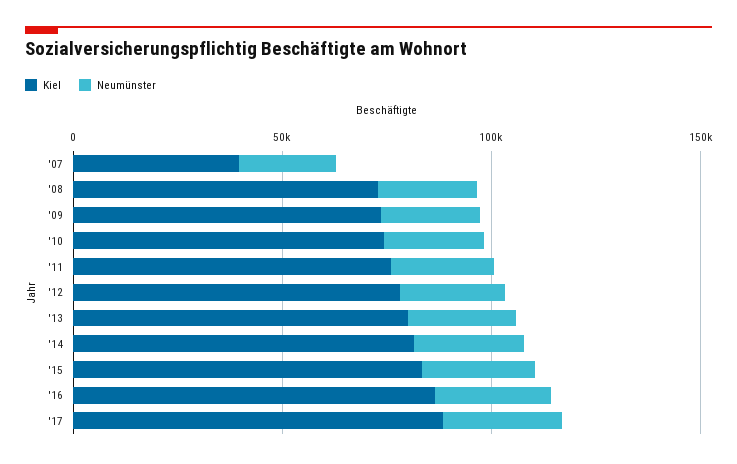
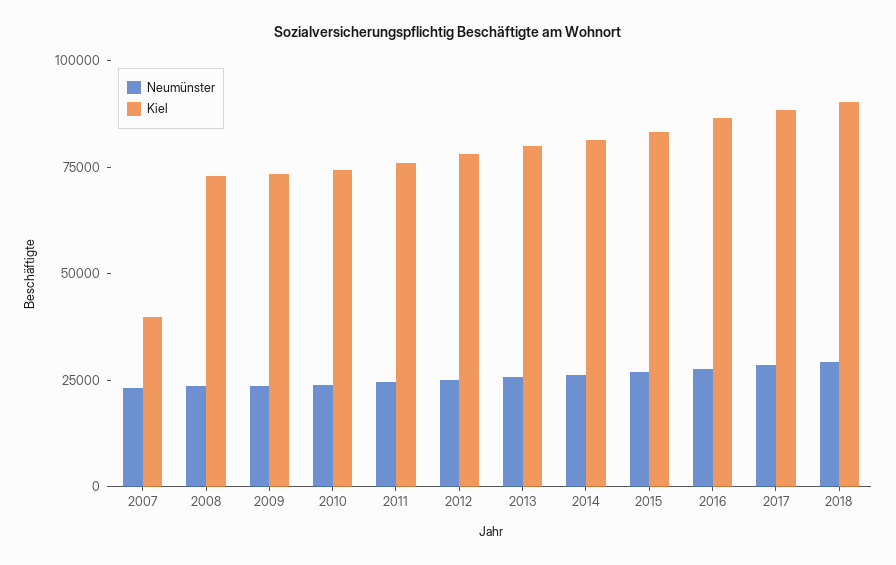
Neumünster, 2018: none -> 30000
Kiel, 2018: none -> 90000

